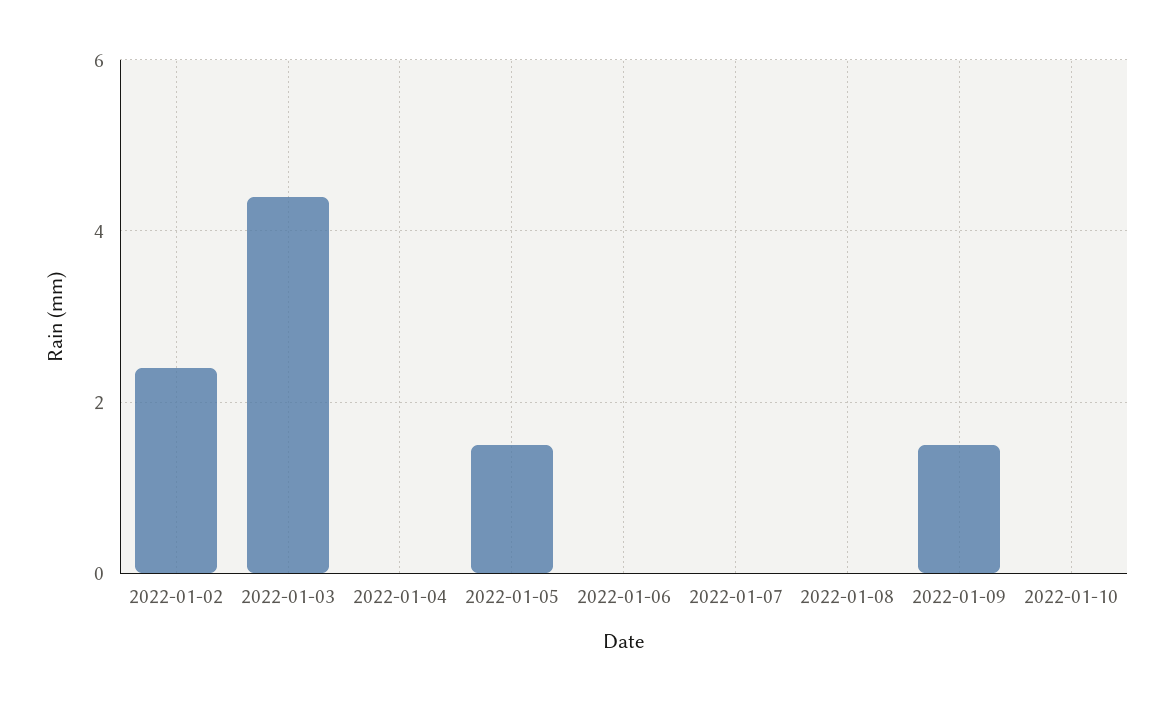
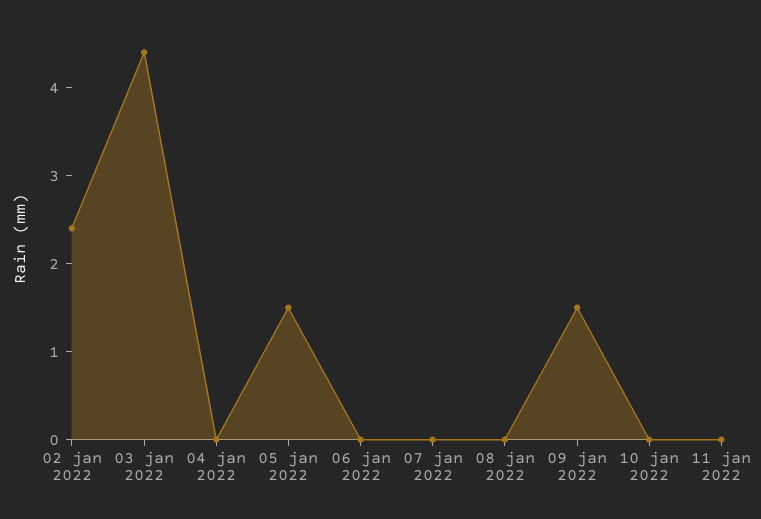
11 jan 2022: none -> 0

